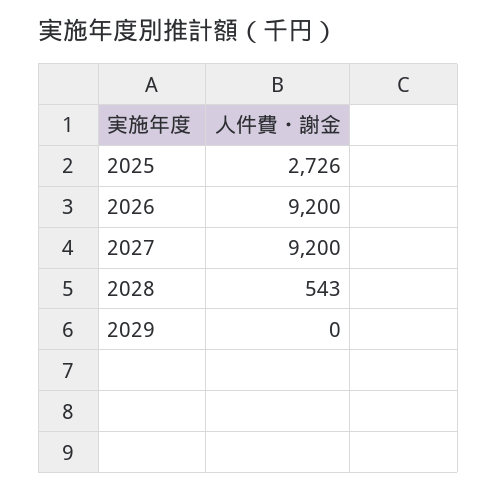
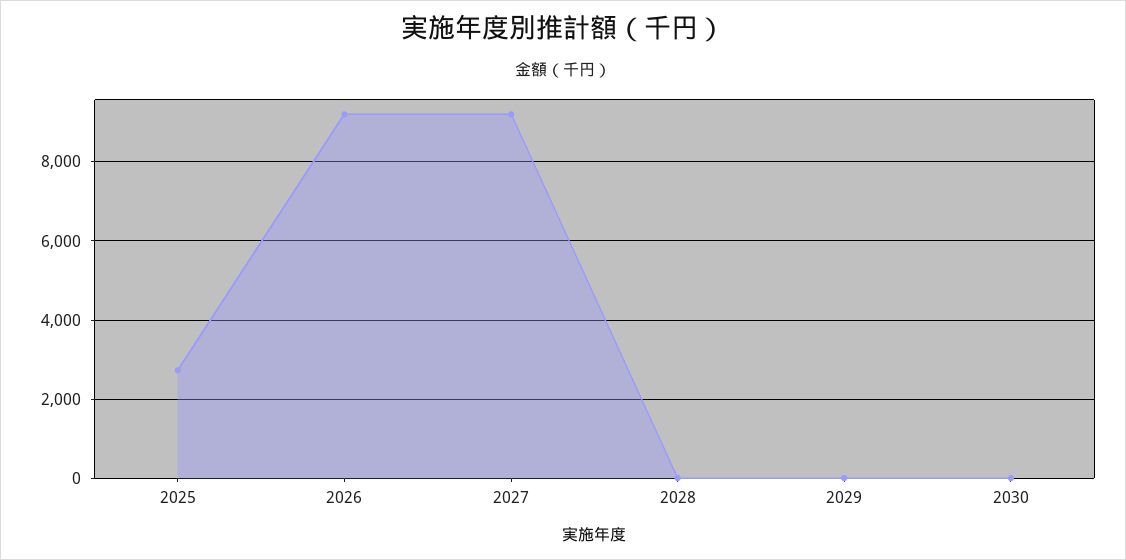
2028: 543 -> 0
2030: none -> 0

